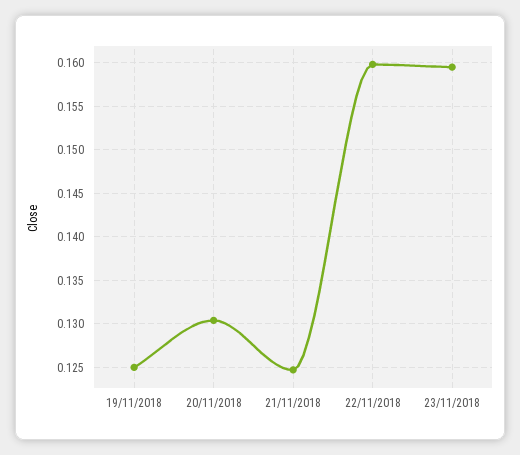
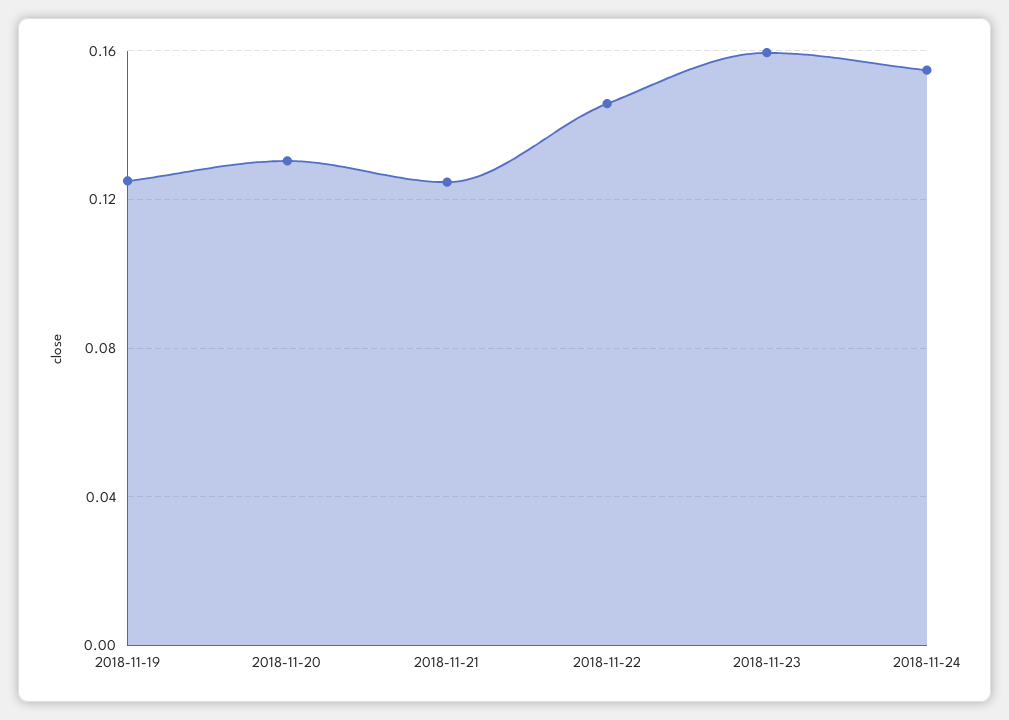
22/11/2018: 0.16 -> 0.145
2018-11-24: none -> 0.155

